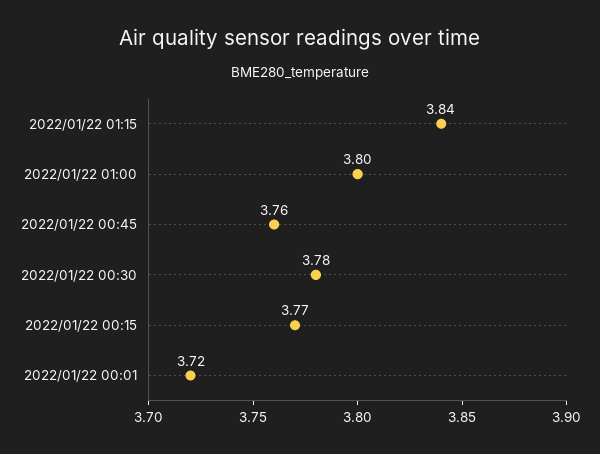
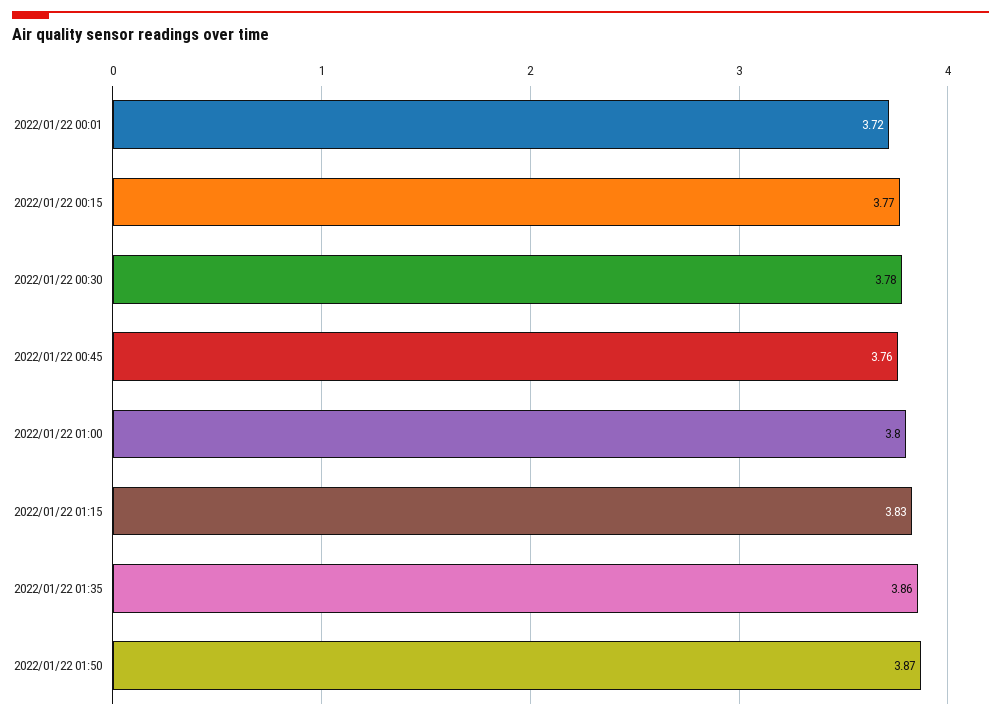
2022/01/22 01:15: 3.84 -> 3.83
2022/01/22 01:35: none -> 3.86
2022/01/22 01:50: none -> 3.87

